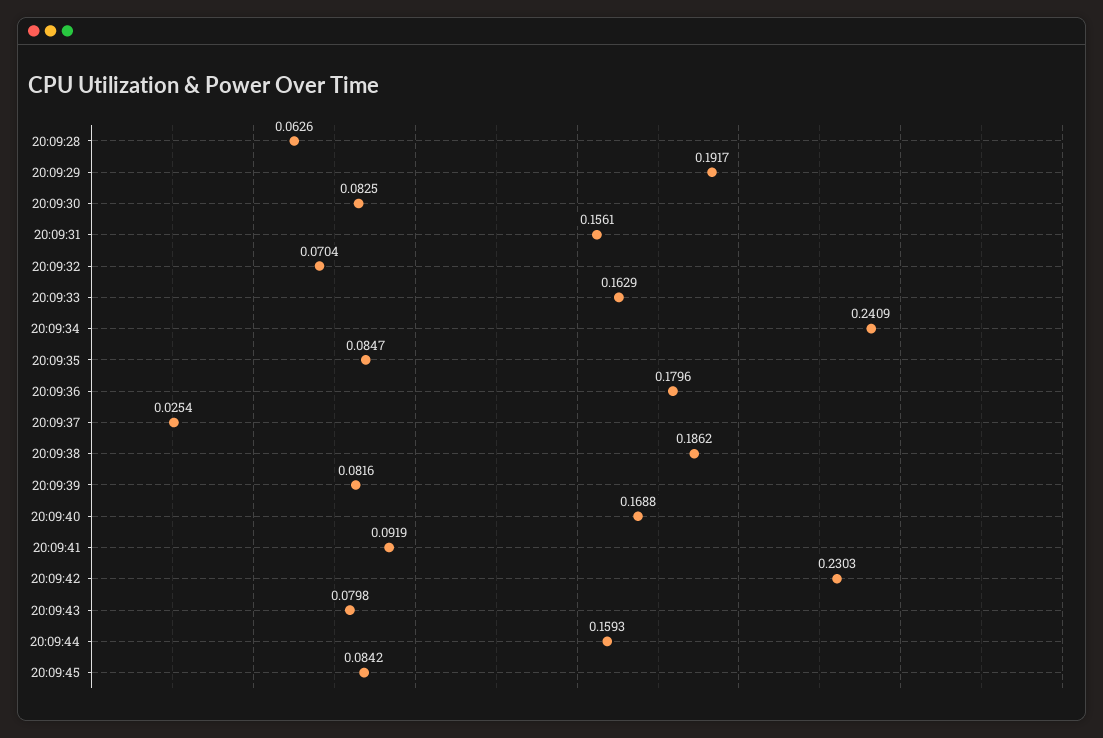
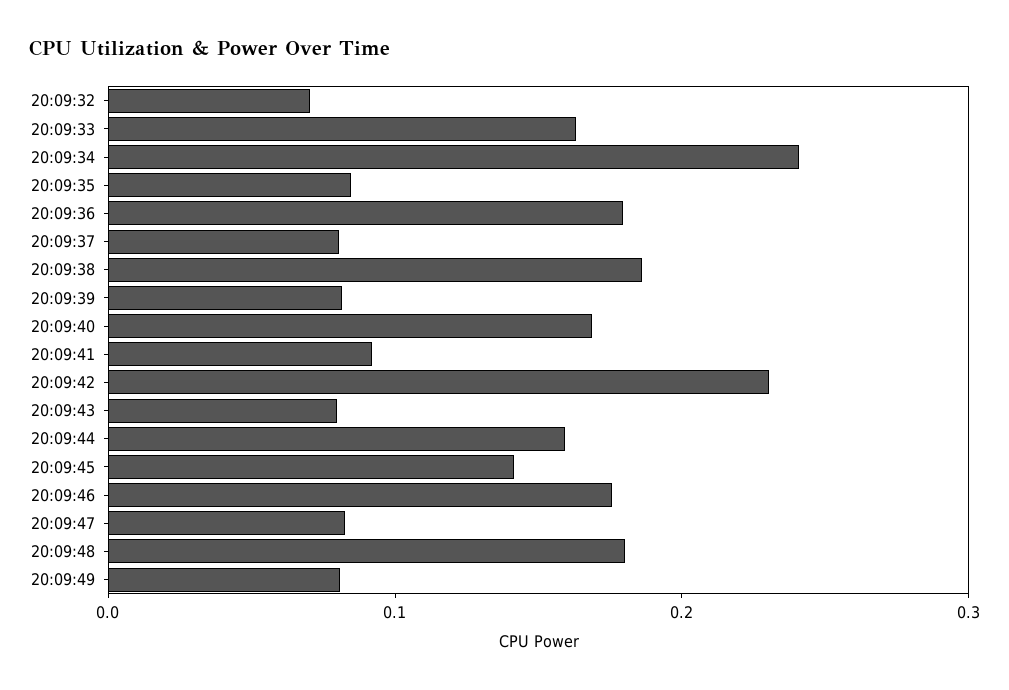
20:09:28: 0.0626 -> none
20:09:29: 0.1917 -> none
20:09:30: 0.0825 -> none
20:09:31: 0.1561 -> none
20:09:37: 0.0254 -> 0.08
20:09:45: 0.0842 -> 0.14
20:09:46: none -> 0.18
20:09:47: none -> 0.08
20:09:48: none -> 0.18
20:09:49: none -> 0.08

